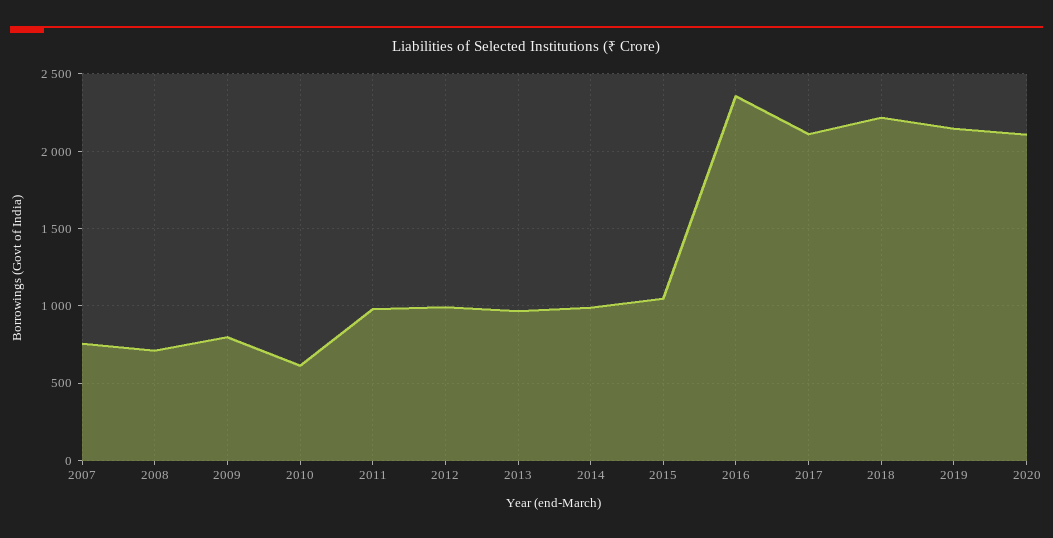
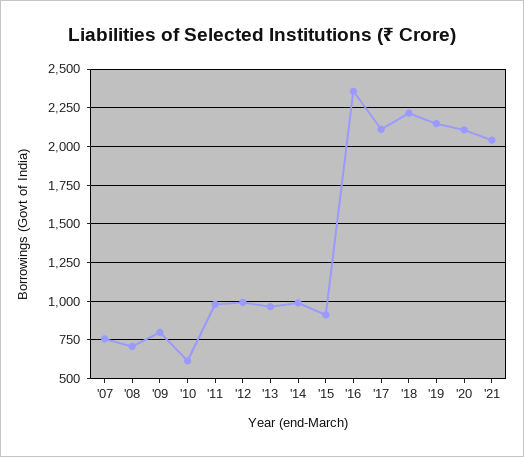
2015: 1050 -> 900
'21: none -> 2050

